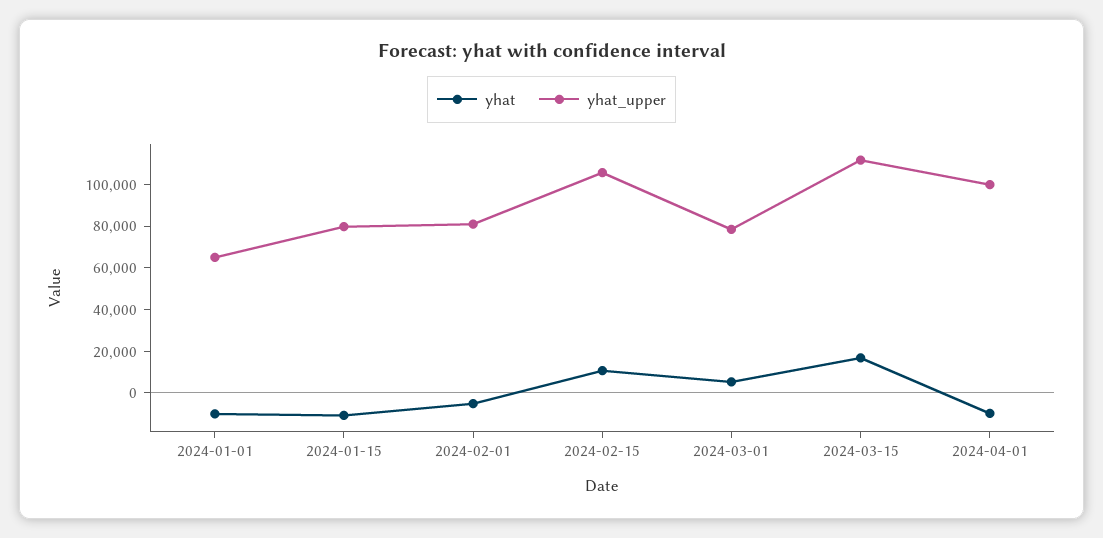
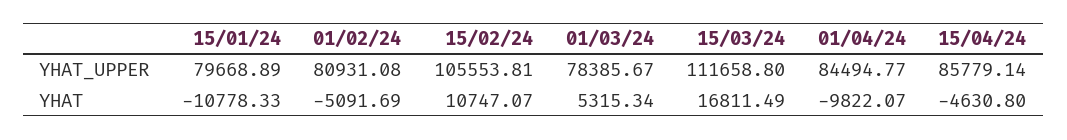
yhat, 2024-01-01: -10000 -> none
yhat_upper, 2024-01-01: 65000 -> none
yhat_upper, 2024-04-01: 100000 -> 84494.77
yhat_upper, 15/04/24: none -> 85779.14
yhat, 15/04/24: none -> -4630.8

